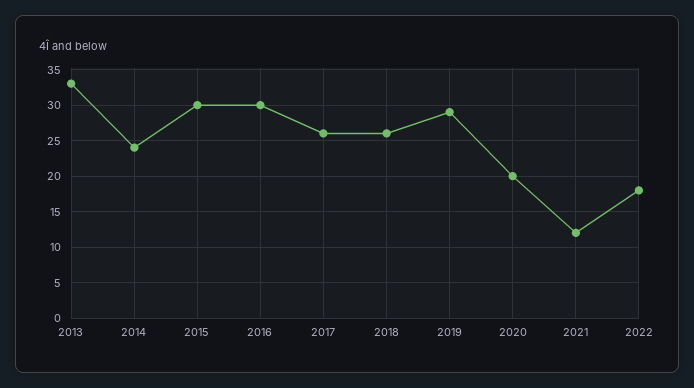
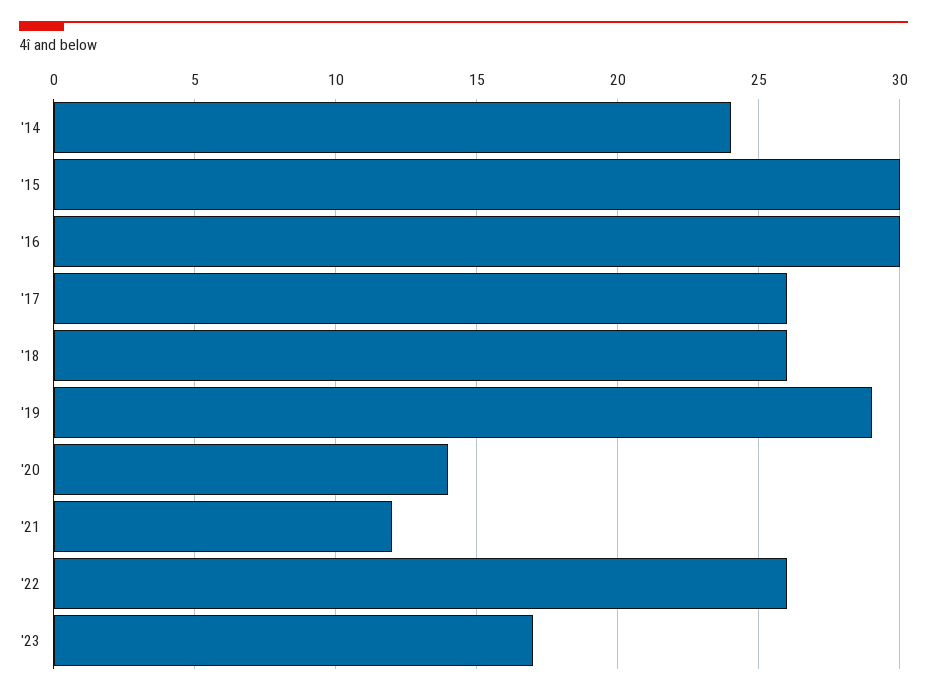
2013: 33 -> none
2020: 20 -> 14
2022: 18 -> 26
'23: none -> 17

